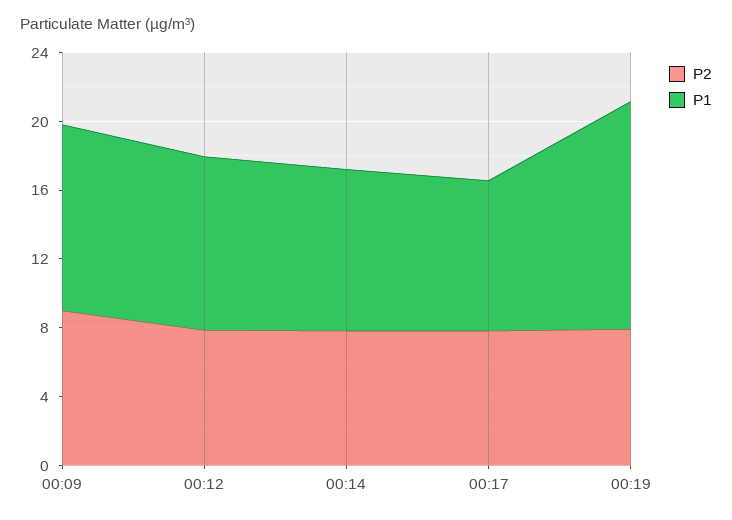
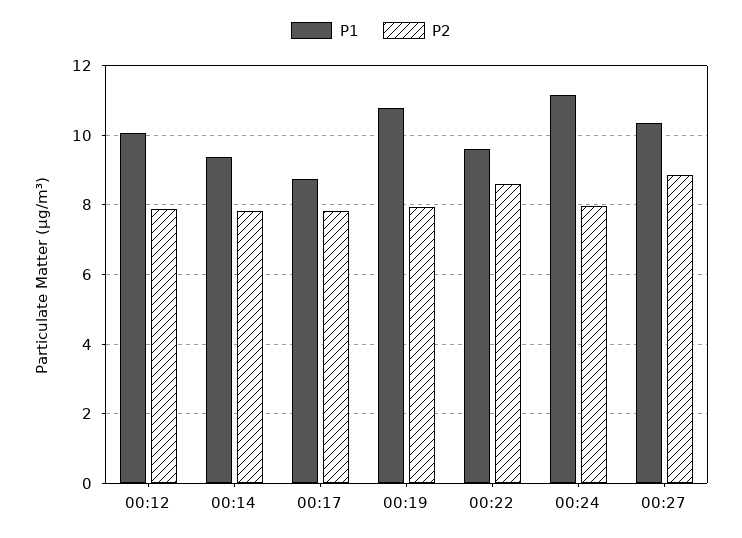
P2, 00:09: 9 -> none
P1, 00:09: 11 -> none
P1, 00:19: 13 -> 10.8
P1, 00:22: none -> 9.6
P2, 00:22: none -> 8.6
P1, 00:24: none -> 11.2
P2, 00:24: none -> 8
P1, 00:27: none -> 10.4
P2, 00:27: none -> 8.8

